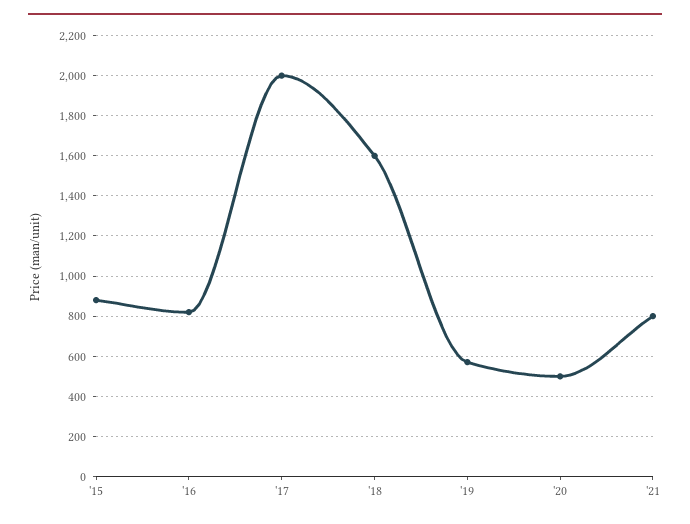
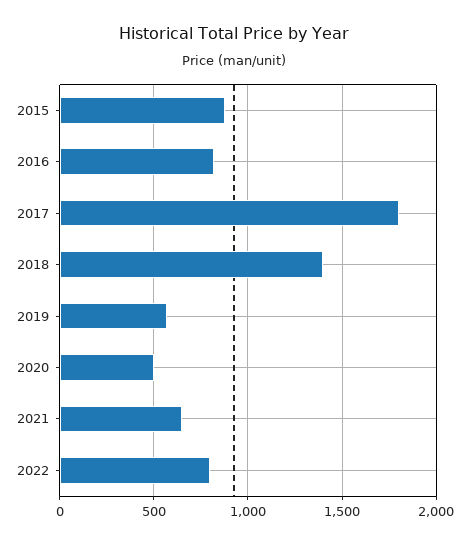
'17: 2000 -> 1800
'18: 1600 -> 1400
'21: 800 -> 650
2022: none -> 800

